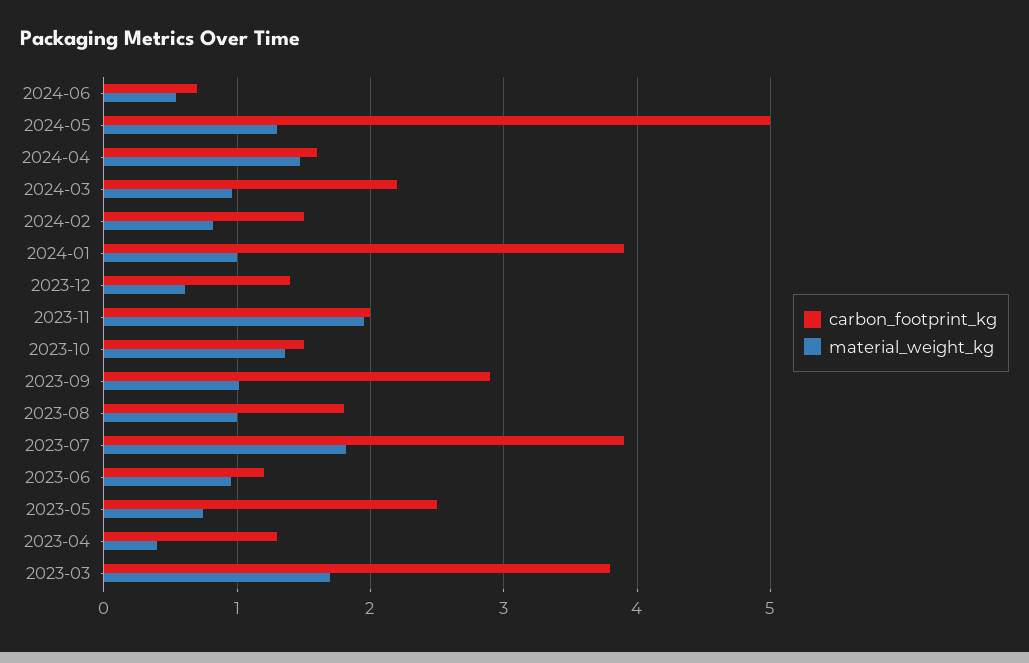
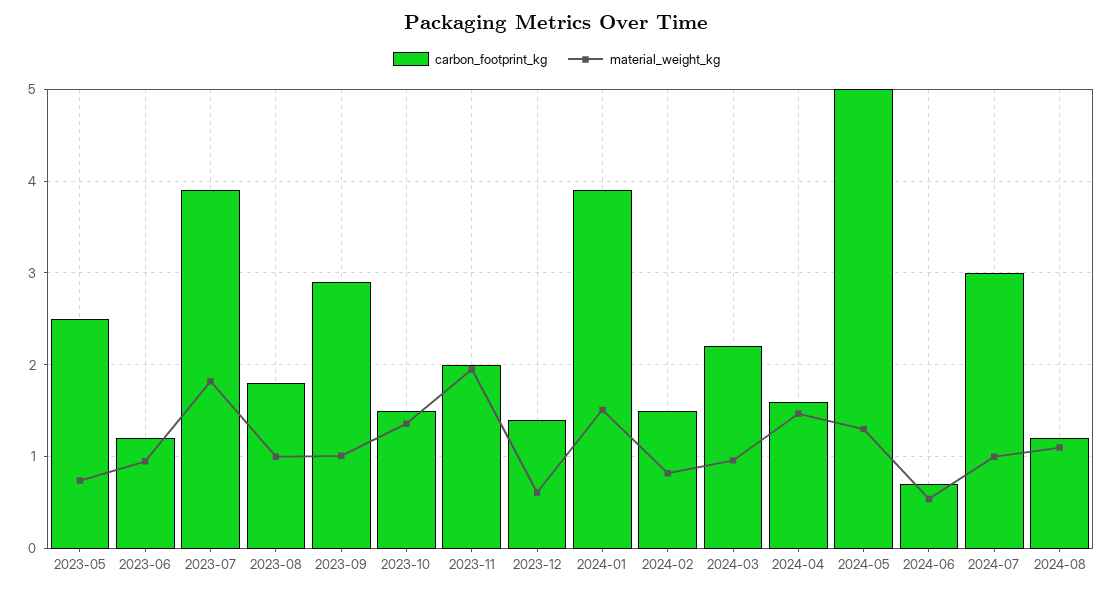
material_weight_kg, 2024-01: 1 -> 1.5
carbon_footprint_kg, 2023-04: 1.3 -> none
material_weight_kg, 2023-04: 0.4 -> none
carbon_footprint_kg, 2023-03: 3.8 -> none
material_weight_kg, 2023-03: 1.7 -> none
carbon_footprint_kg, 2024-07: none -> 3
material_weight_kg, 2024-07: none -> 1
carbon_footprint_kg, 2024-08: none -> 1.2
material_weight_kg, 2024-08: none -> 1.1

